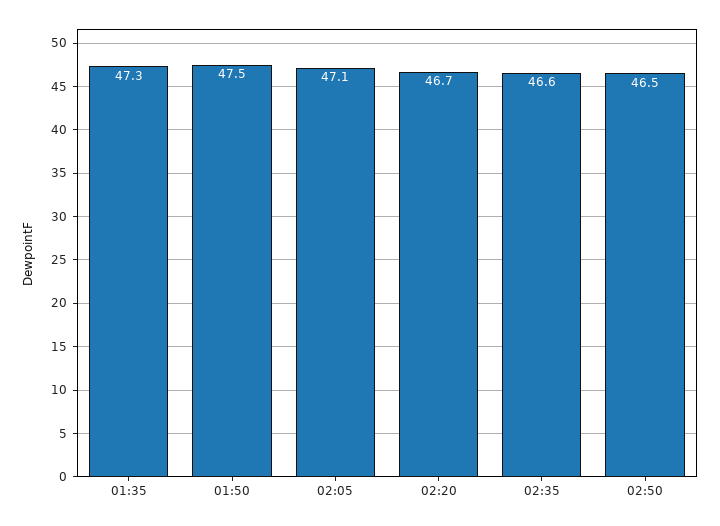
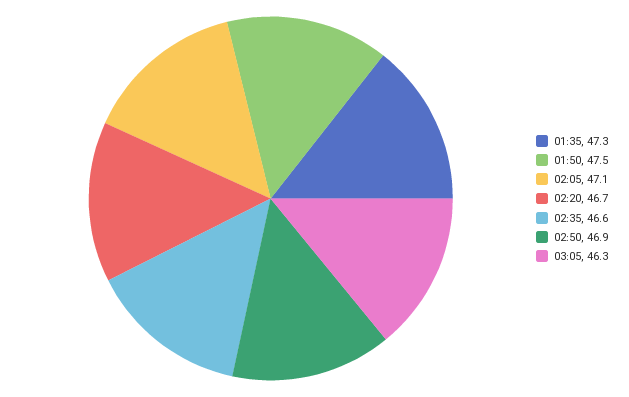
02:50: 46.5 -> 46.9
03:05: none -> 46.3

